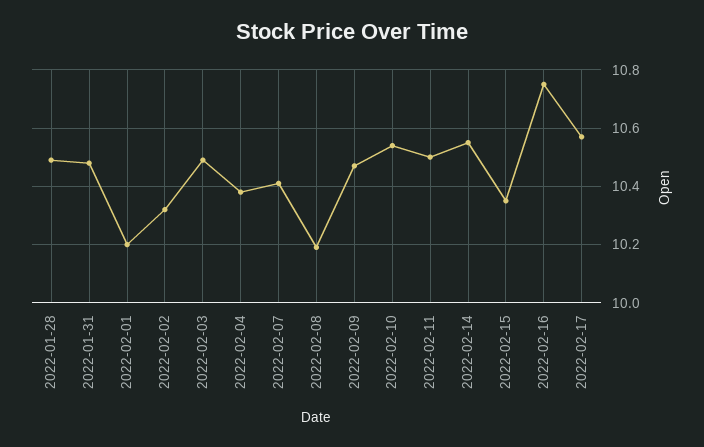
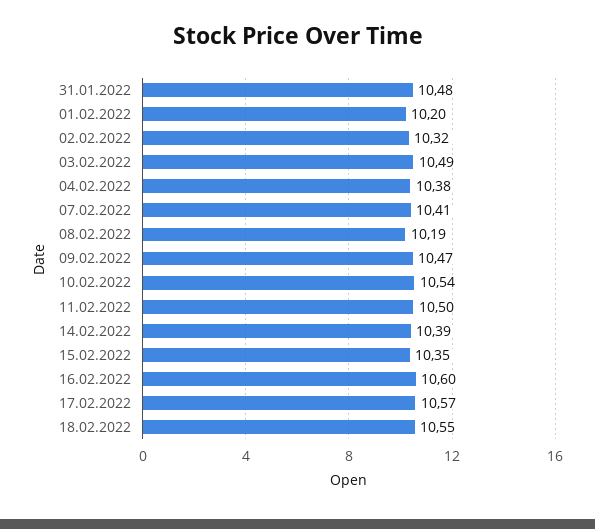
2022-01-28: 10.5 -> none
2022-02-14: 10.55 -> 10.39
2022-02-16: 10.75 -> 10.6
18.02.2022: none -> 10.55

